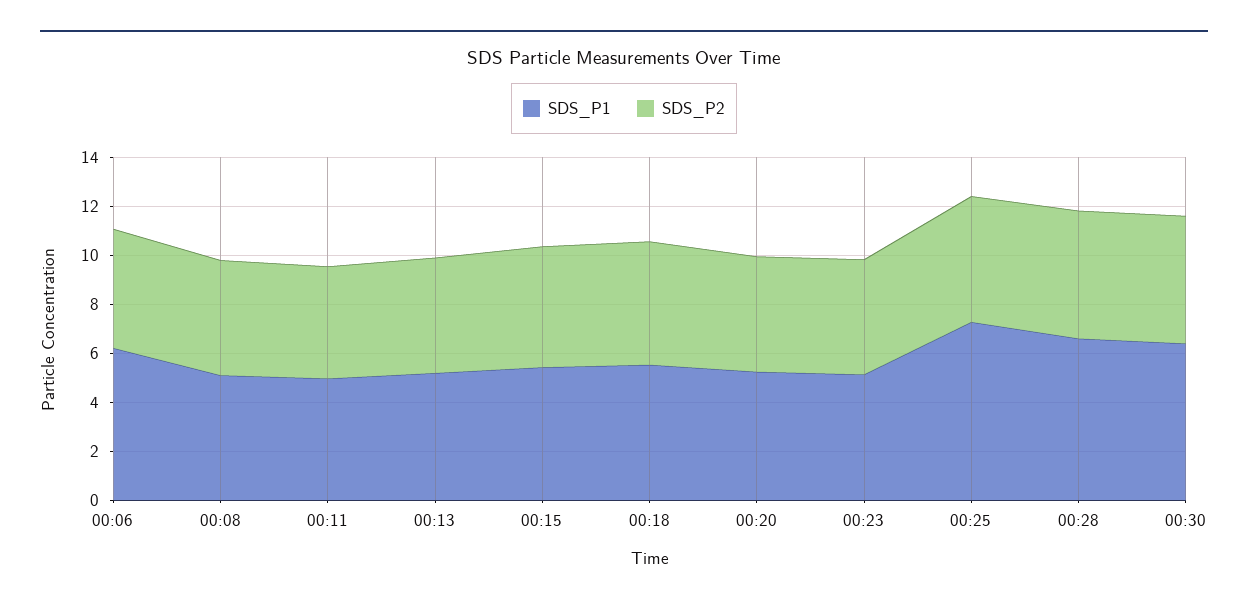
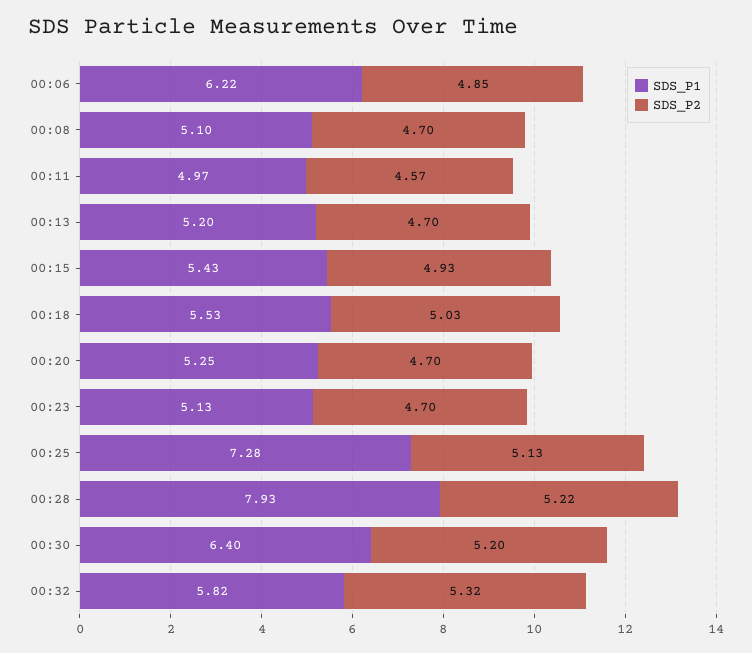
SDS_P1, 00:28: 6.5 -> 7.93
SDS_P1, 00:32: none -> 5.82
SDS_P2, 00:32: none -> 5.32

